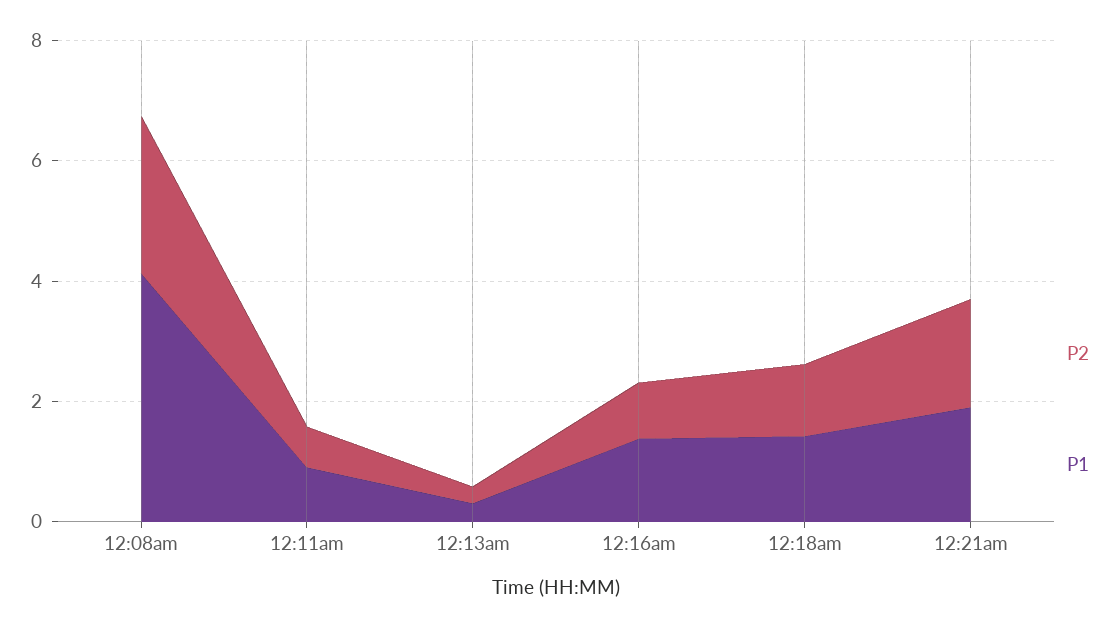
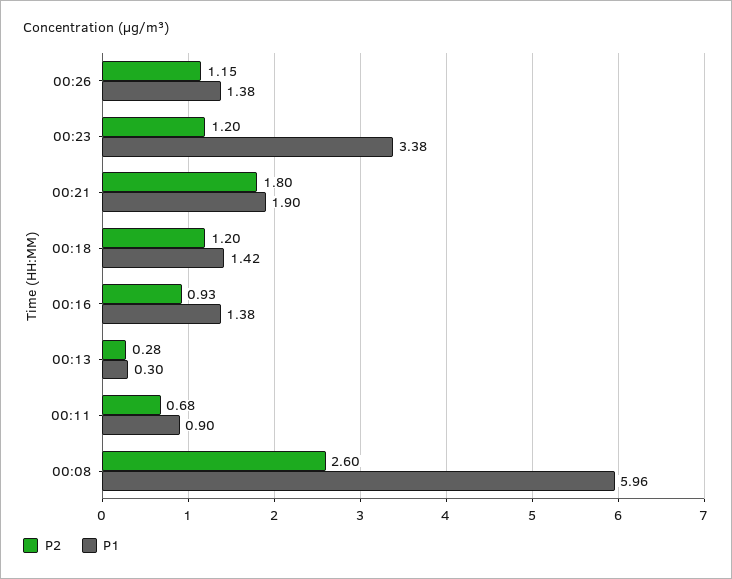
P1, 12:08am: 4 -> 5.96
P2, 00:26: none -> 1.15
P1, 00:26: none -> 1.38
P2, 00:23: none -> 1.2
P1, 00:23: none -> 3.38

